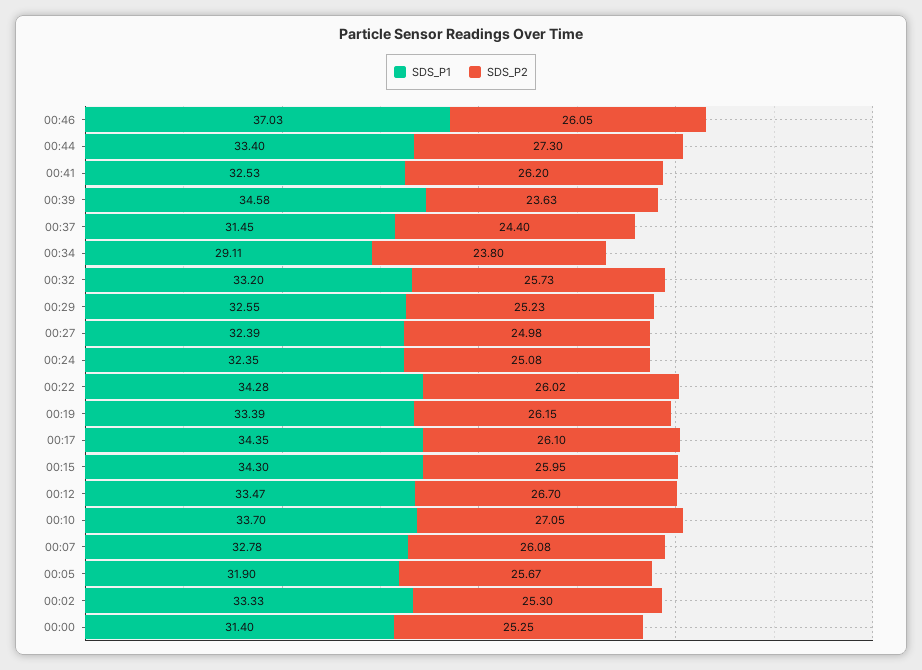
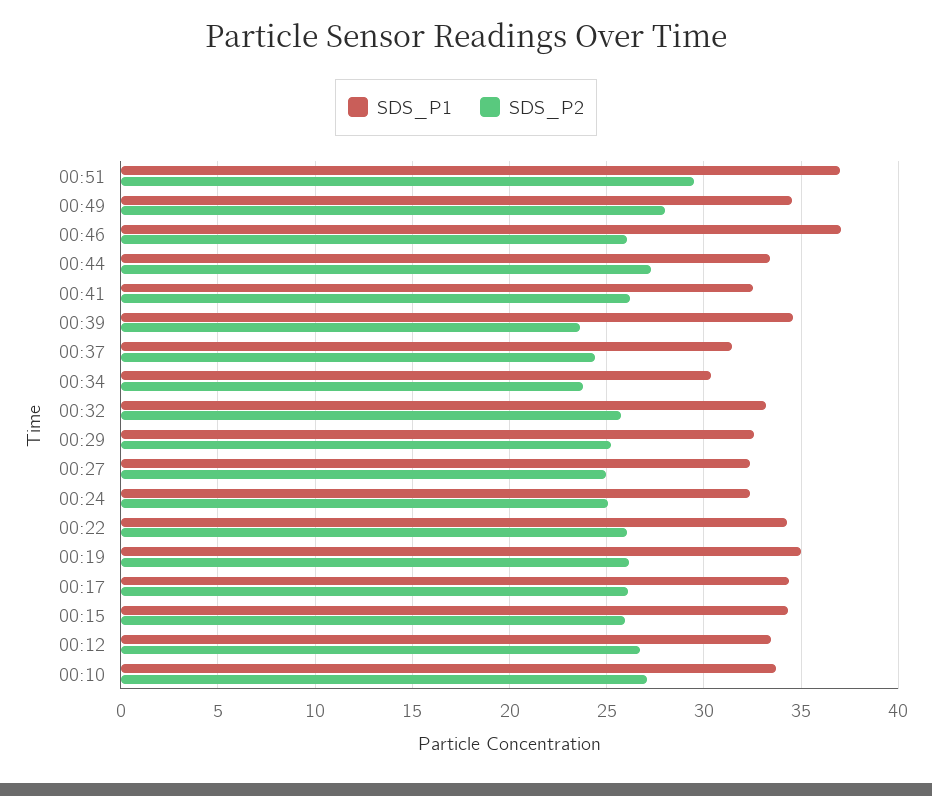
SDS_P1, 00:34: 29.11 -> 30.5
SDS_P1, 00:19: 33.39 -> 35
SDS_P1, 00:07: 32.78 -> none
SDS_P2, 00:07: 26.08 -> none
SDS_P1, 00:05: 31.9 -> none
SDS_P2, 00:05: 25.67 -> none
SDS_P1, 00:02: 33.33 -> none
SDS_P2, 00:02: 25.3 -> none
SDS_P1, 00:00: 31.4 -> none
SDS_P2, 00:00: 25.25 -> none
SDS_P1, 00:51: none -> 37
SDS_P2, 00:51: none -> 29.5
SDS_P1, 00:49: none -> 34.5
SDS_P2, 00:49: none -> 28

